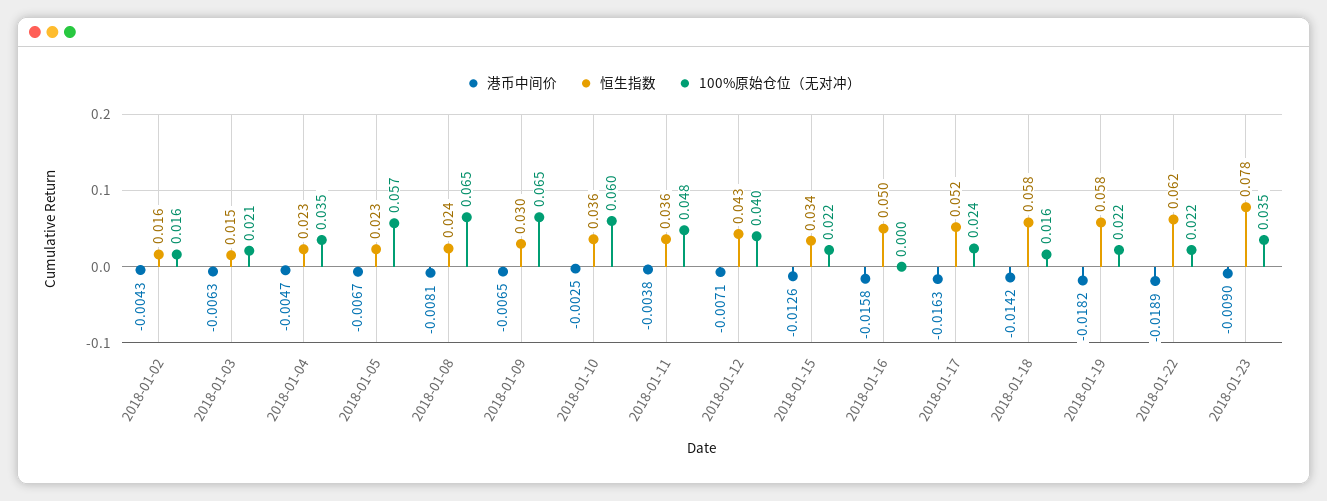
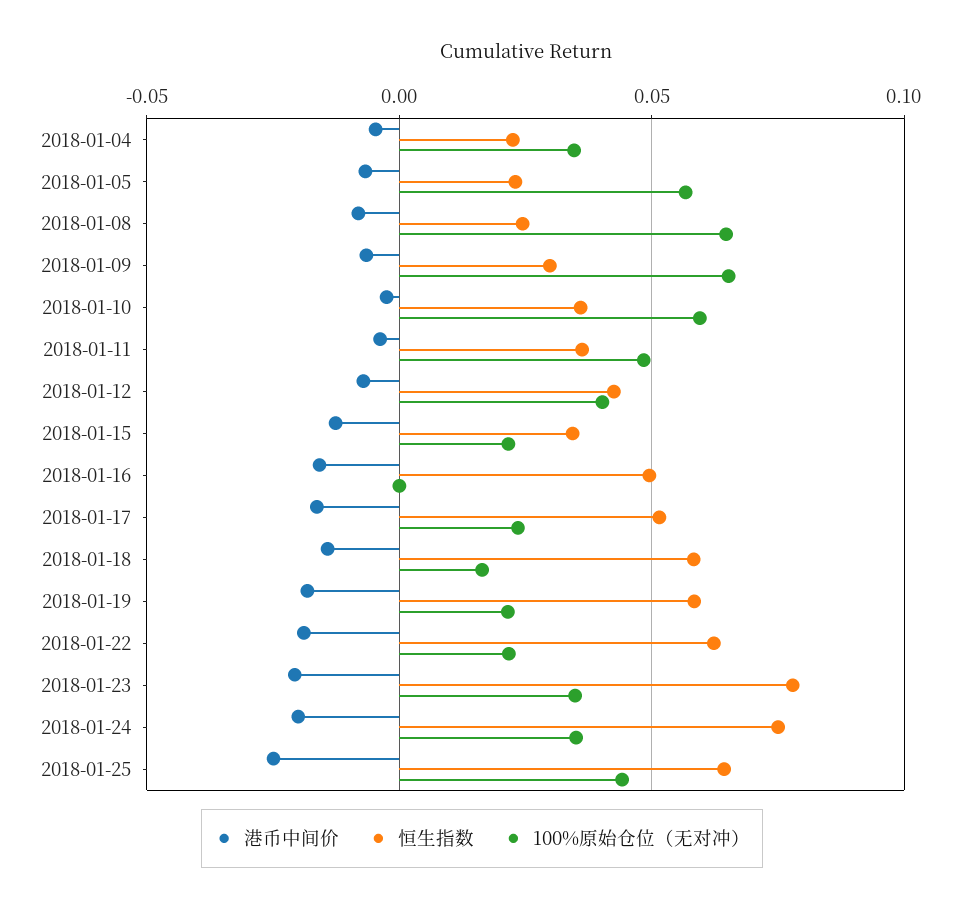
港币中间价, 2018-01-02: -0.0043 -> none
恒生指数, 2018-01-02: 0.016 -> none
100%原始仓位（无对冲）, 2018-01-02: 0.016 -> none
港币中间价, 2018-01-03: -0.0063 -> none
恒生指数, 2018-01-03: 0.015 -> none
100%原始仓位（无对冲）, 2018-01-03: 0.021 -> none
港币中间价, 2018-01-23: -0.009 -> -0.02
港币中间价, 2018-01-24: none -> -0.02
恒生指数, 2018-01-24: none -> 0.075
100%原始仓位（无对冲）, 2018-01-24: none -> 0.035
港币中间价, 2018-01-25: none -> -0.025
恒生指数, 2018-01-25: none -> 0.065
100%原始仓位（无对冲）, 2018-01-25: none -> 0.045

